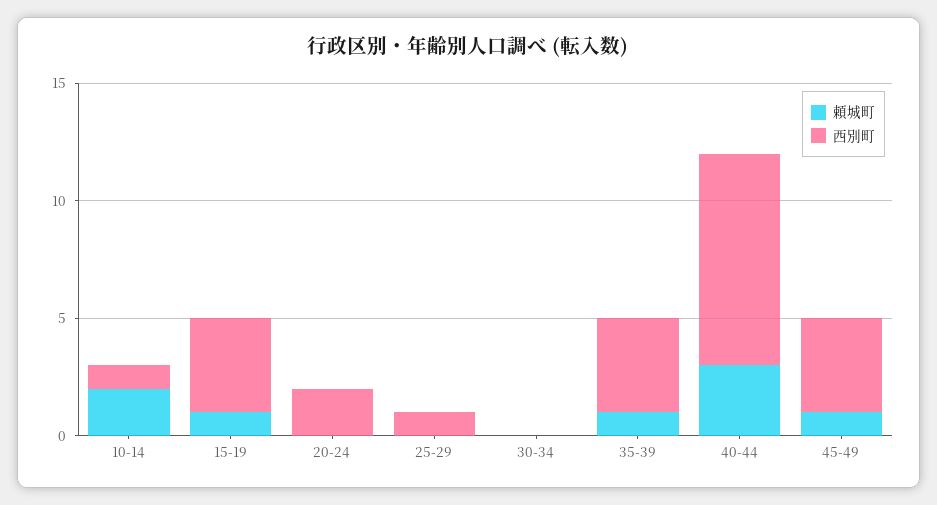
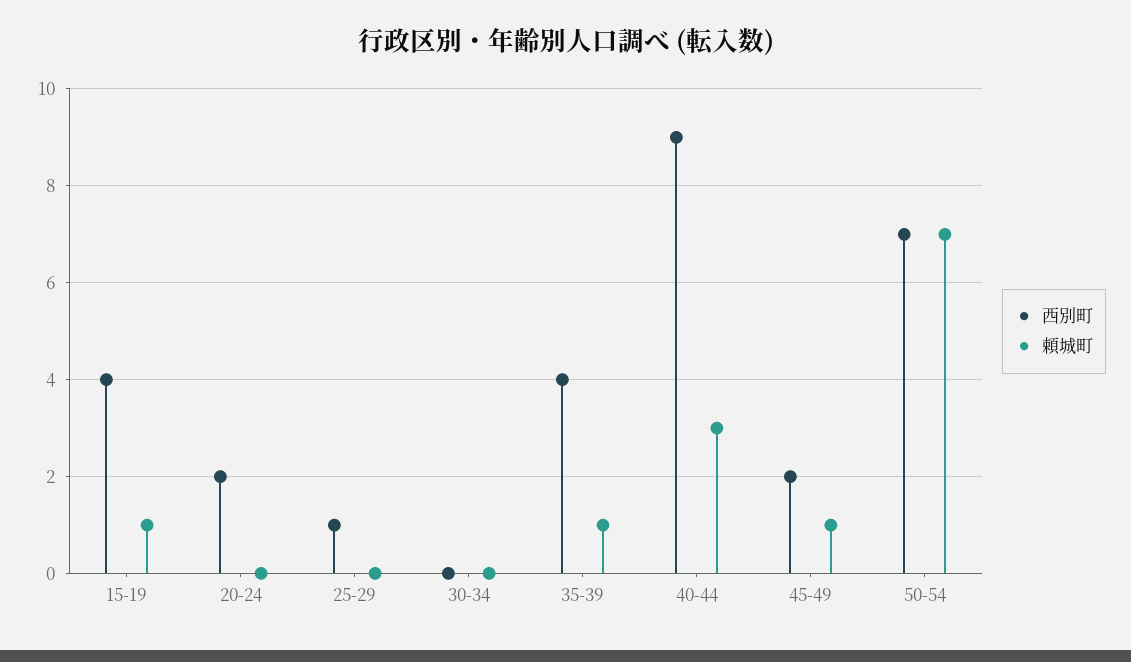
頼城町, 10-14: 2 -> none
西別町, 10-14: 1 -> none
西別町, 45-49: 4 -> 2
西別町, 50-54: none -> 7
頼城町, 50-54: none -> 7

